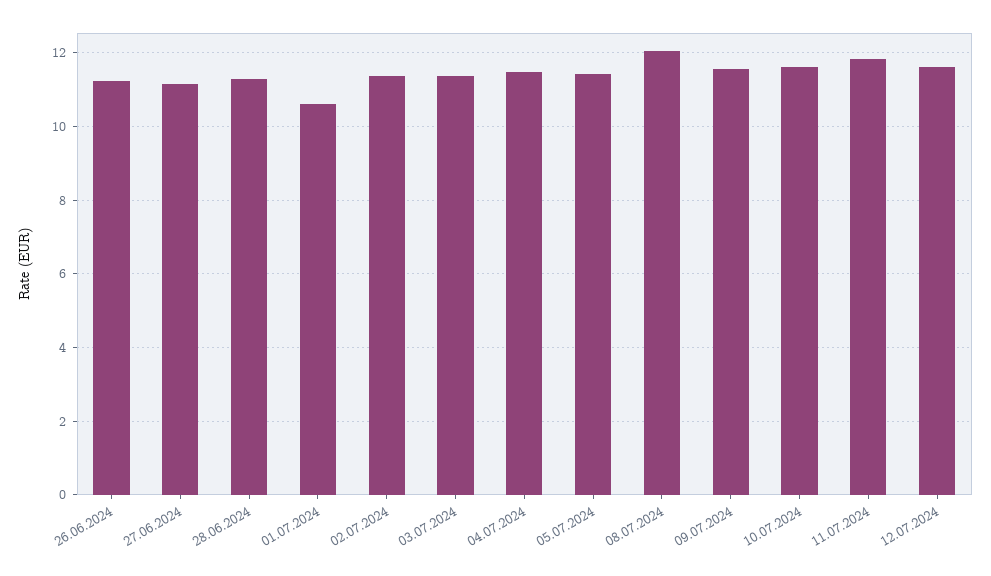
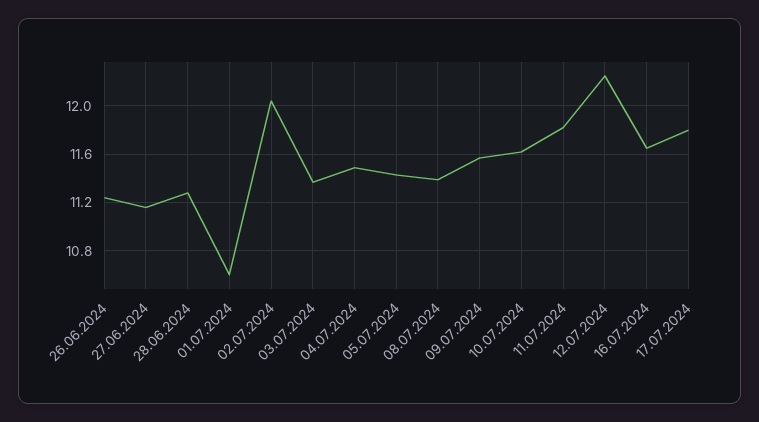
02.07.2024: 11.4 -> 12.05
08.07.2024: 12 -> 11.4
12.07.2024: 11.6 -> 12.25
16.07.2024: none -> 11.65
17.07.2024: none -> 11.8

